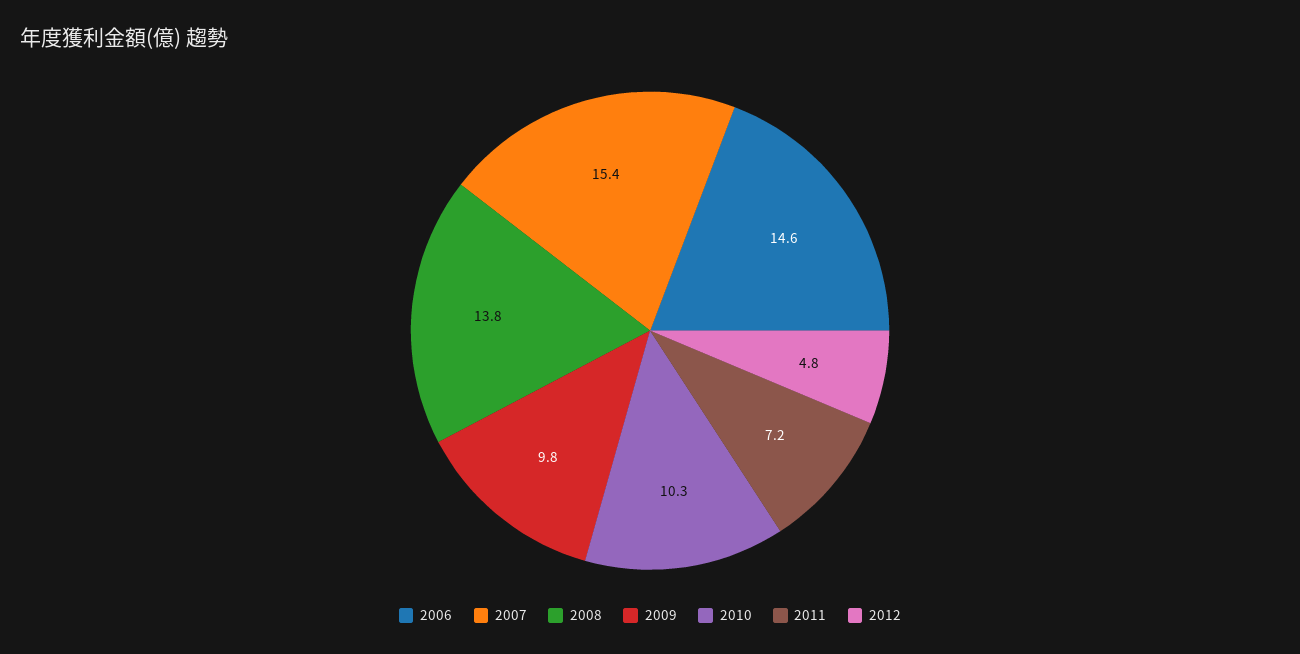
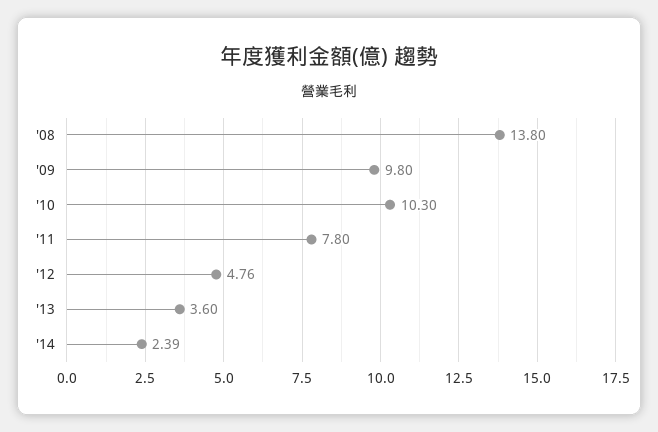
2006: 14.6 -> none
2007: 15.4 -> none
2011: 7.2 -> 7.8
'13: none -> 3.6
'14: none -> 2.39

